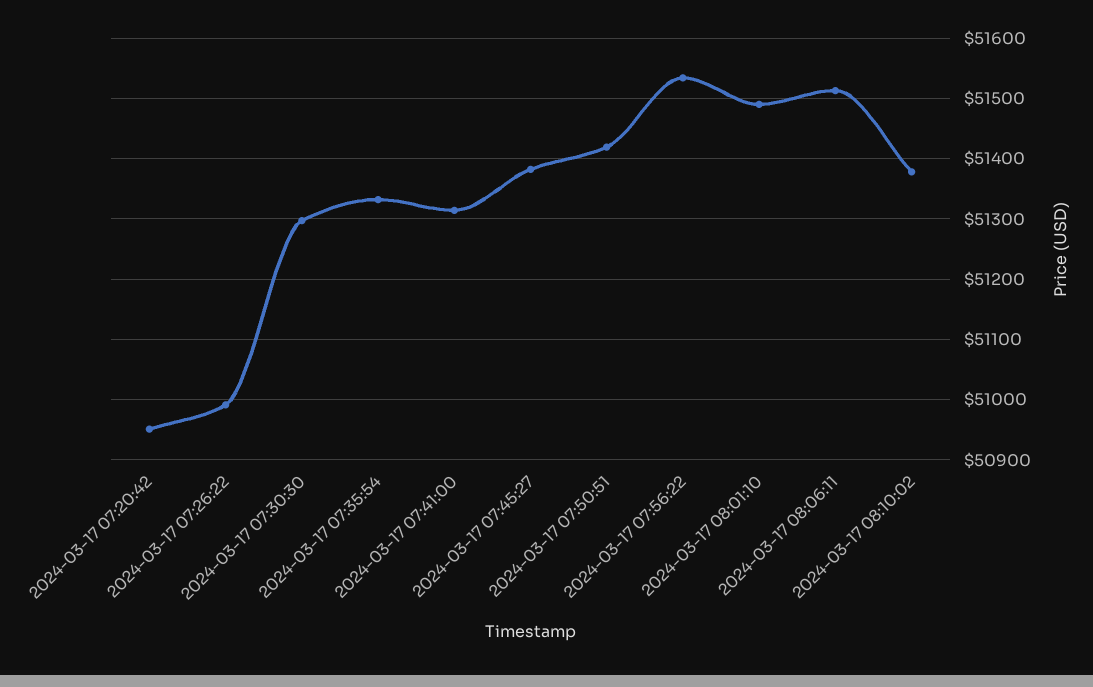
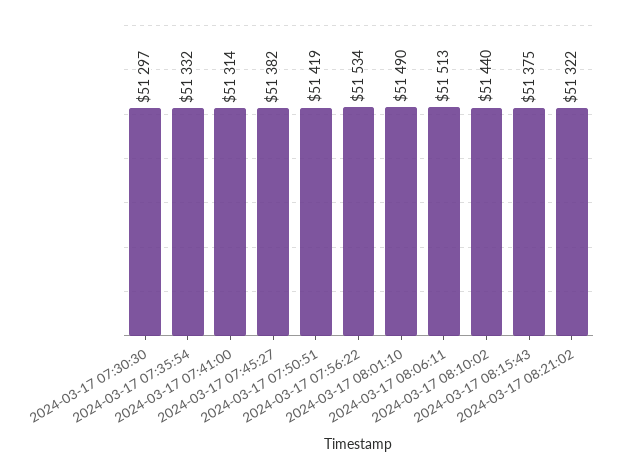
2024-03-17 07:20:42: 50950 -> none
2024-03-17 07:26:22: 50990 -> none
2024-03-17 08:10:02: 51380 -> 51440
2024-03-17 08:15:43: none -> 51375
2024-03-17 08:21:02: none -> 51322

